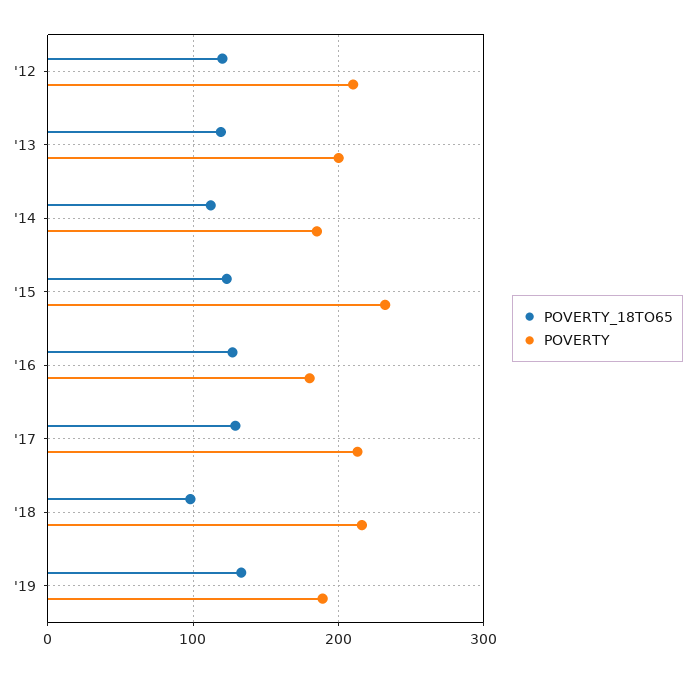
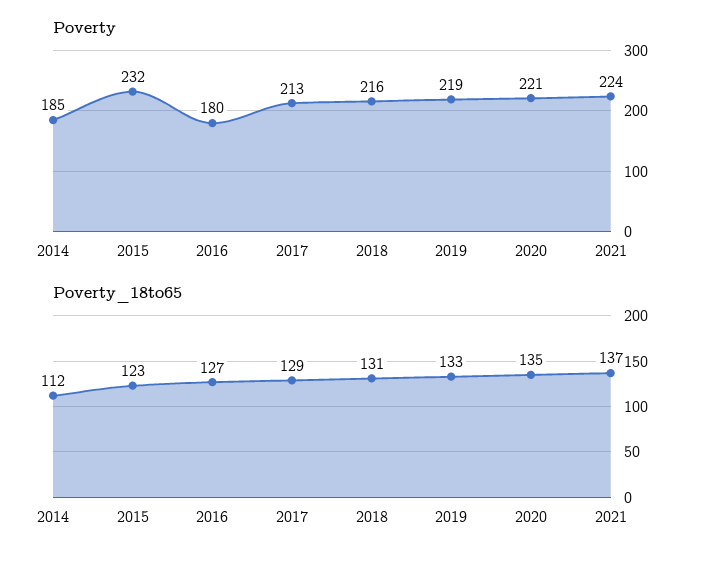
POVERTY_18TO65, '12: 120 -> none
POVERTY, '12: 210 -> none
POVERTY_18TO65, '13: 120 -> none
POVERTY, '13: 200 -> none
POVERTY_18TO65, '18: 100 -> 131
POVERTY, '19: 190 -> 219
POVERTY, 2020: none -> 221
POVERTY, 2021: none -> 224
POVERTY_18TO65, 2020: none -> 135
POVERTY_18TO65, 2021: none -> 137

